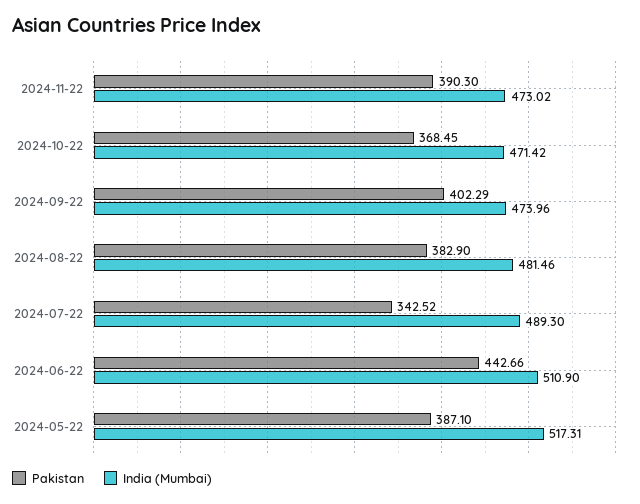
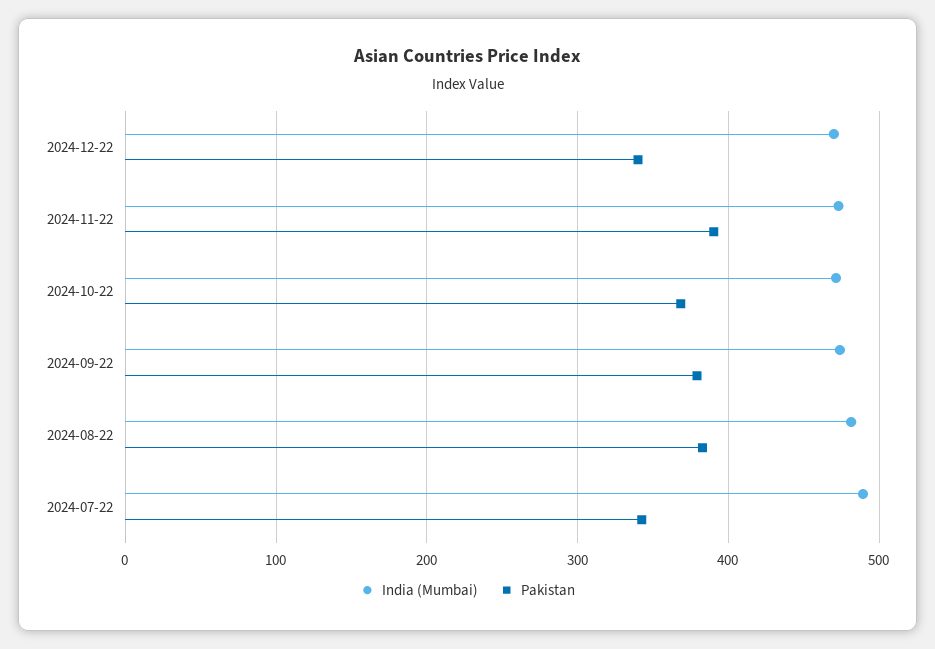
Pakistan, 2024-09-22: 402.29 -> 380
Pakistan, 2024-06-22: 442.66 -> none
India (Mumbai), 2024-06-22: 510.9 -> none
Pakistan, 2024-05-22: 387.1 -> none
India (Mumbai), 2024-05-22: 517.31 -> none
India (Mumbai), 2024-12-22: none -> 470
Pakistan, 2024-12-22: none -> 340

